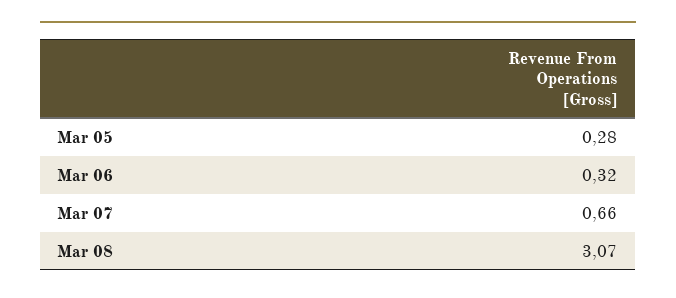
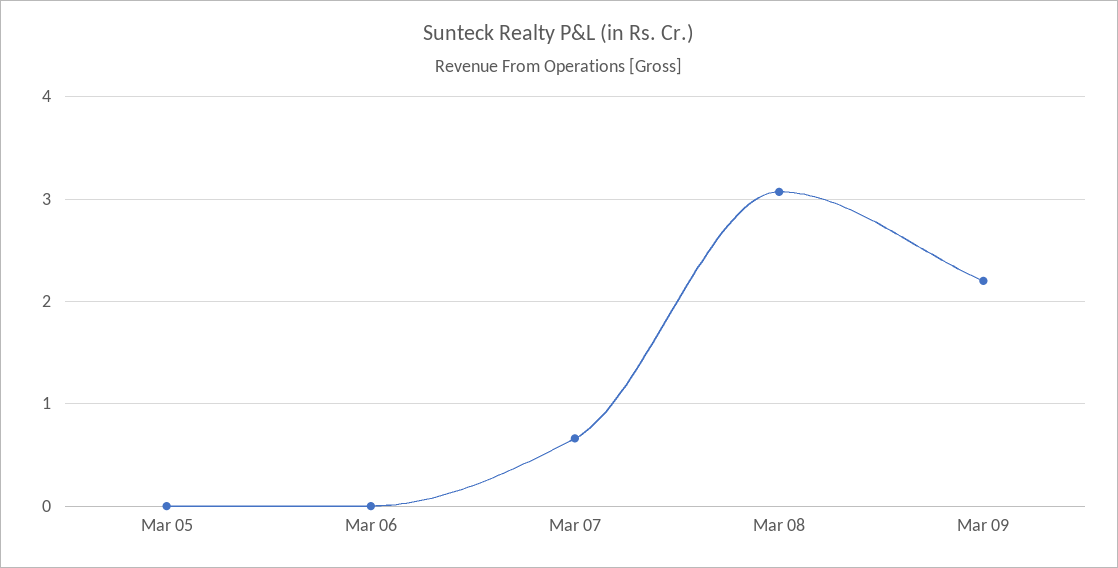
Mar 05: 0.28 -> 0
Mar 06: 0.32 -> 0
Mar 09: none -> 2.2

